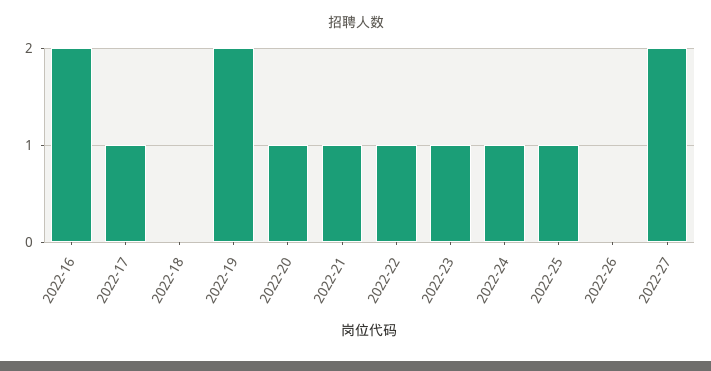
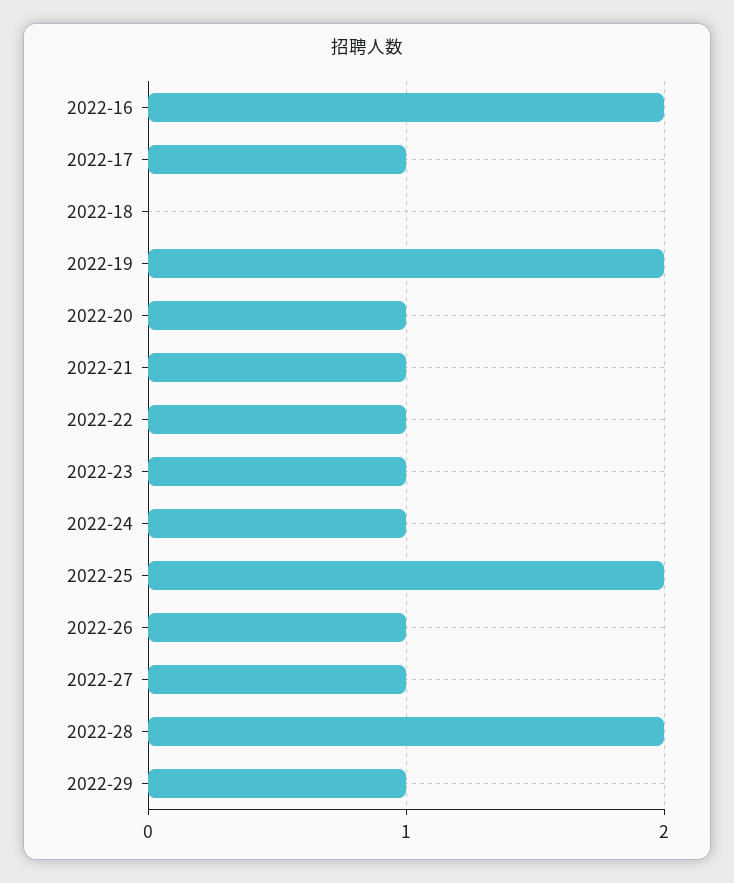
2022-25: 1 -> 2
2022-26: 0 -> 1
2022-27: 2 -> 1
2022-28: none -> 2
2022-29: none -> 1

